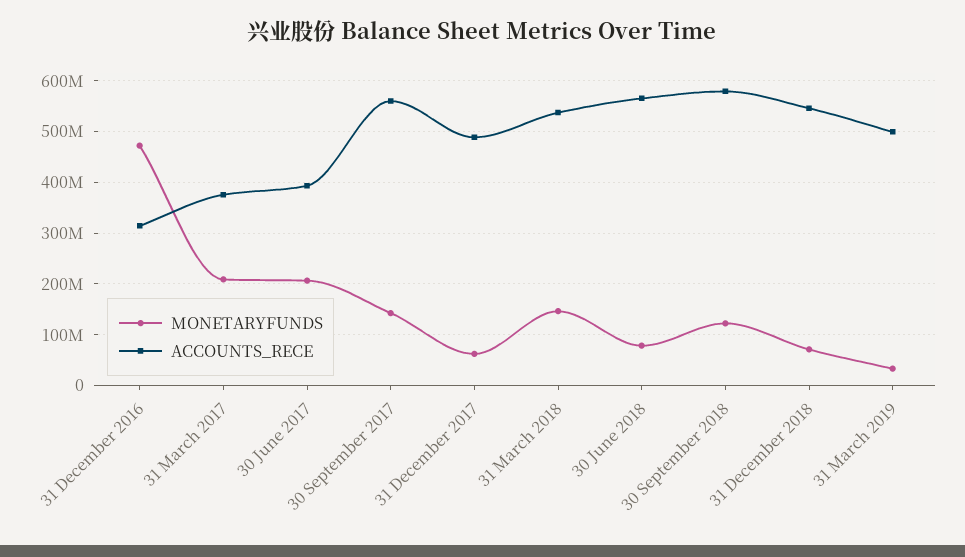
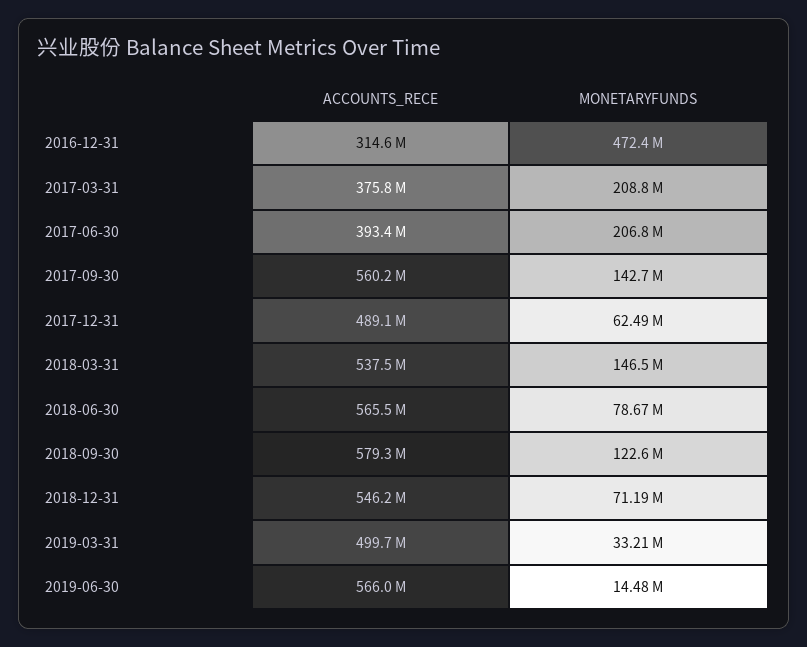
ACCOUNTS_RECE, 2019-06-30: none -> 566000000
MONETARYFUNDS, 2019-06-30: none -> 14480000

